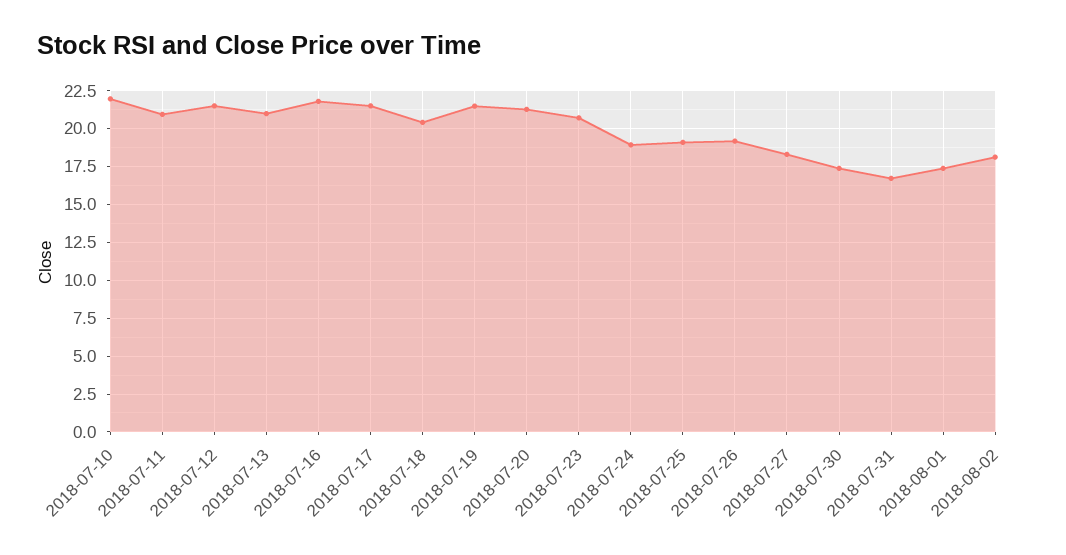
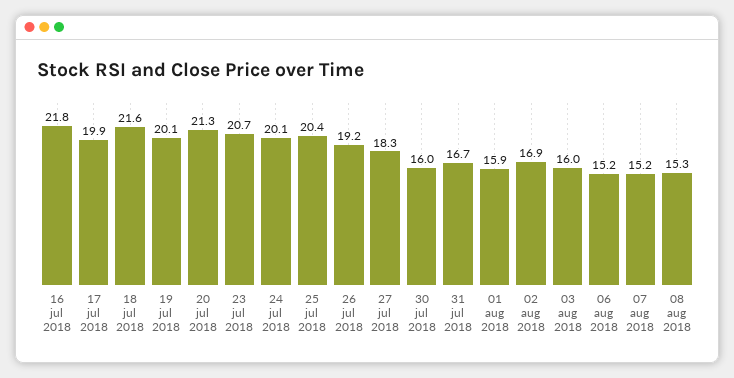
2018-07-10: 22 -> none
2018-07-11: 21 -> none
2018-07-12: 21.5 -> none
2018-07-13: 21 -> none
2018-07-17: 21.5 -> 19.9
2018-07-18: 20.5 -> 21.6
2018-07-19: 21.5 -> 20.1
2018-07-24: 19 -> 20.1
2018-07-25: 19 -> 20.4
2018-07-30: 17.5 -> 16
2018-08-01: 17.5 -> 15.9
2018-08-02: 18 -> 16.9
03 aug 2018: none -> 16
06 aug 2018: none -> 15.2
07 aug 2018: none -> 15.2
08 aug 2018: none -> 15.3

